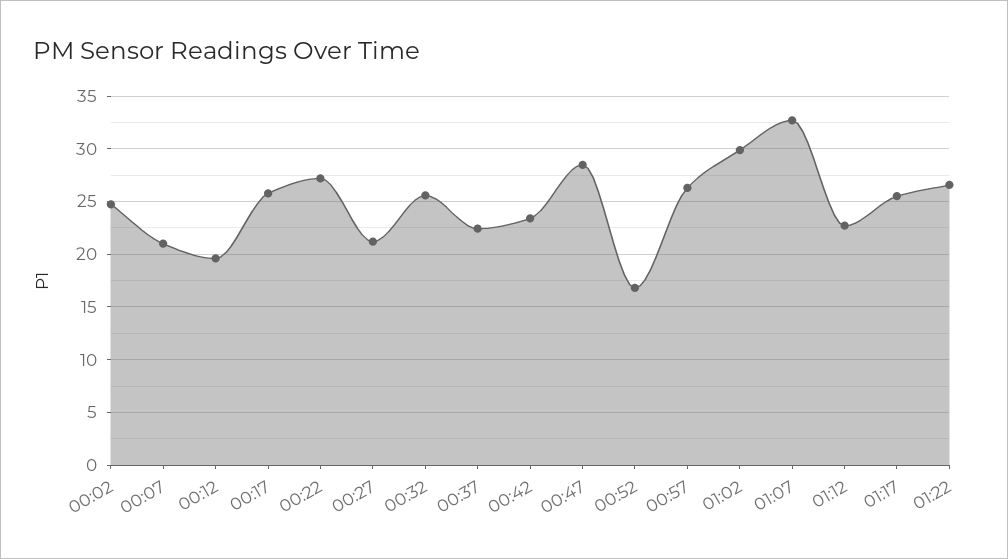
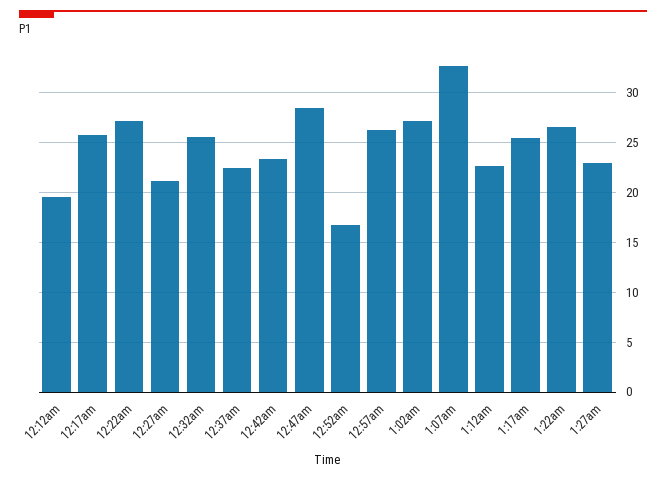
00:02: 25 -> none
00:07: 21 -> none
01:02: 30 -> 27
1:27am: none -> 23

